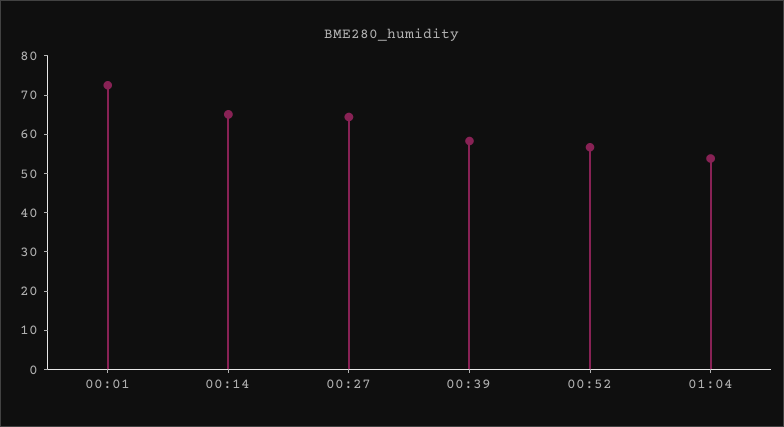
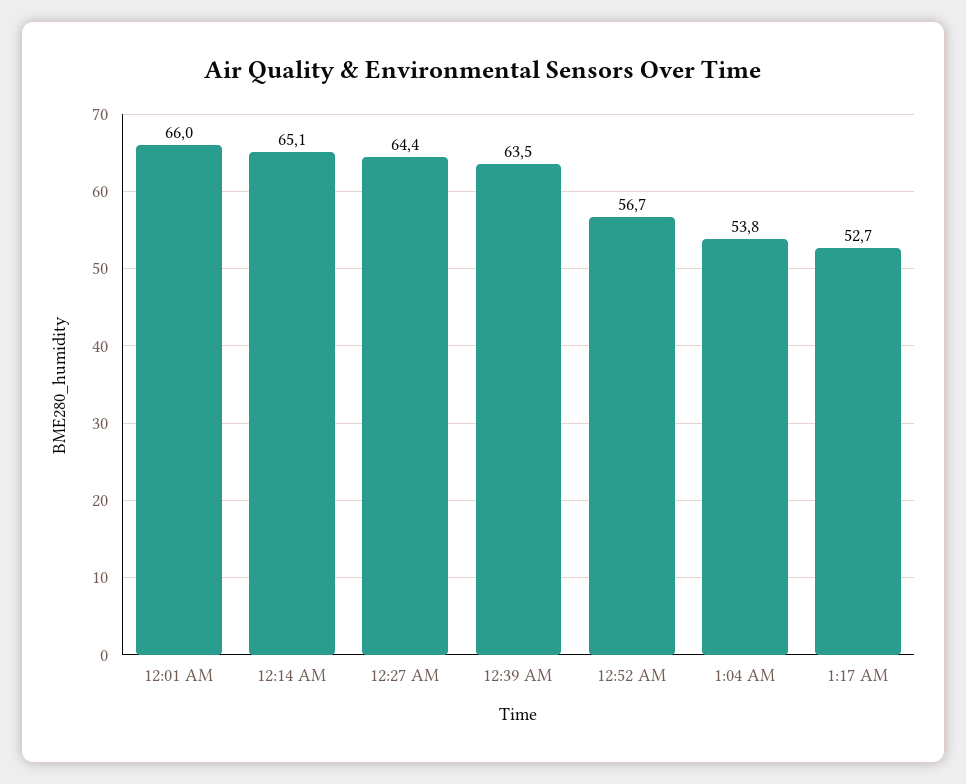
00:01: 72.5 -> 66
00:39: 57.5 -> 63.5
1:17 AM: none -> 52.7

